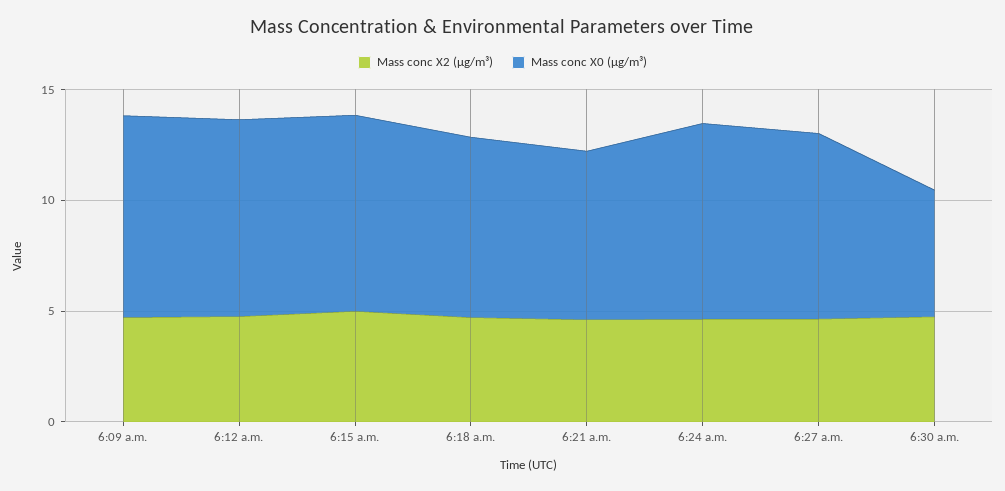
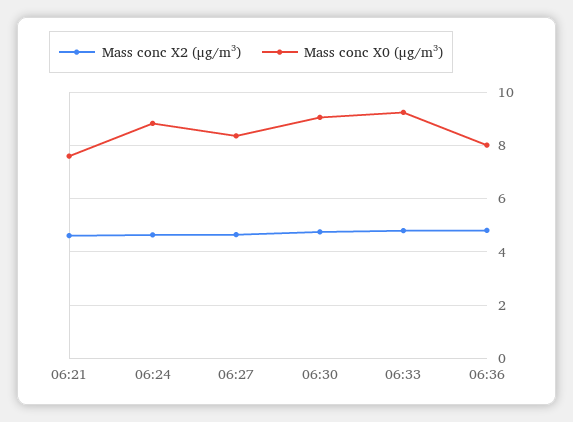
Mass conc X2 (μg/m³), 6:09 a.m.: 5 -> none
Mass conc X0 (μg/m³), 6:09 a.m.: 9 -> none
Mass conc X2 (μg/m³), 6:12 a.m.: 5 -> none
Mass conc X0 (μg/m³), 6:12 a.m.: 9 -> none
Mass conc X2 (μg/m³), 6:15 a.m.: 5 -> none
Mass conc X0 (μg/m³), 6:15 a.m.: 9 -> none
Mass conc X2 (μg/m³), 6:18 a.m.: 5 -> none
Mass conc X0 (μg/m³), 6:18 a.m.: 8 -> none
Mass conc X0 (μg/m³), 6:30 a.m.: 6 -> 9
Mass conc X2 (μg/m³), 06:33: none -> 4.75
Mass conc X0 (μg/m³), 06:33: none -> 9.25
Mass conc X2 (μg/m³), 06:36: none -> 4.75
Mass conc X0 (μg/m³), 06:36: none -> 8

